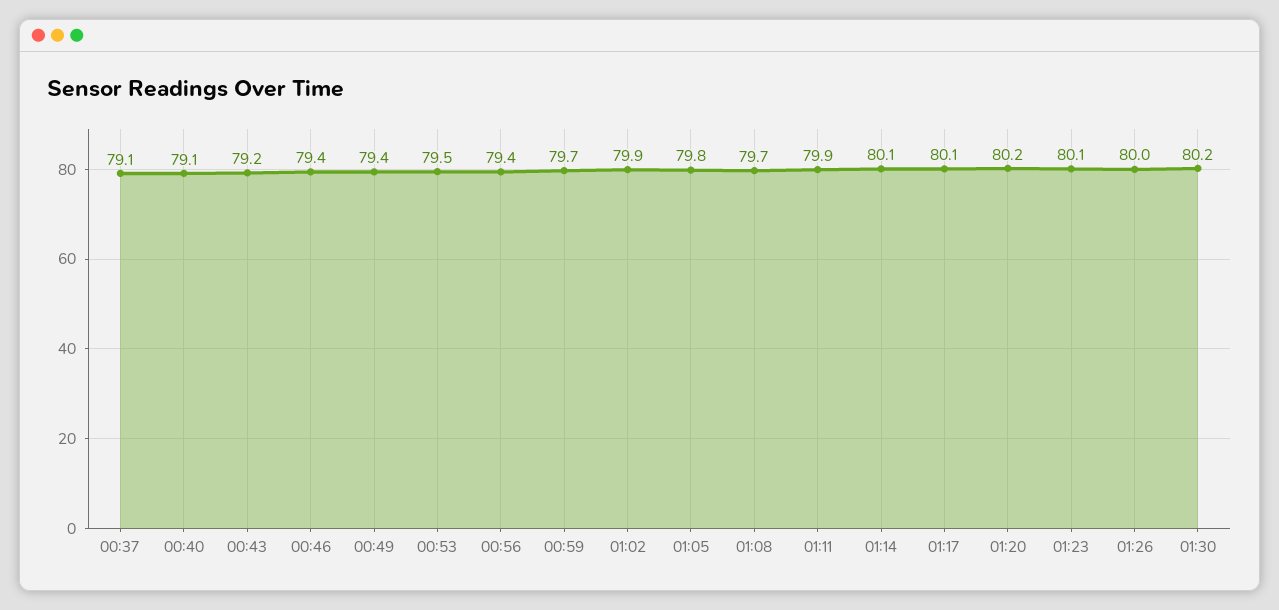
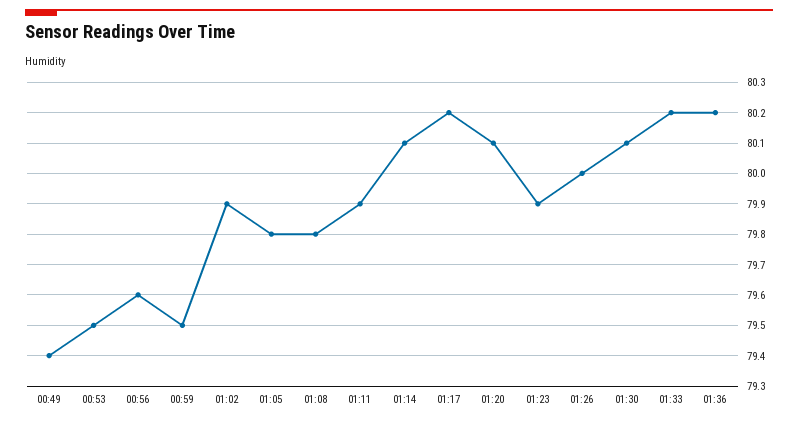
00:37: 79.1 -> none
00:40: 79.1 -> none
00:43: 79.2 -> none
00:46: 79.4 -> none
00:56: 79.4 -> 79.6
00:59: 79.7 -> 79.5
01:08: 79.7 -> 79.8
01:17: 80.1 -> 80.2
01:20: 80.2 -> 80.1
01:23: 80.1 -> 79.9
01:30: 80.2 -> 80.1
01:33: none -> 80.2
01:36: none -> 80.2

